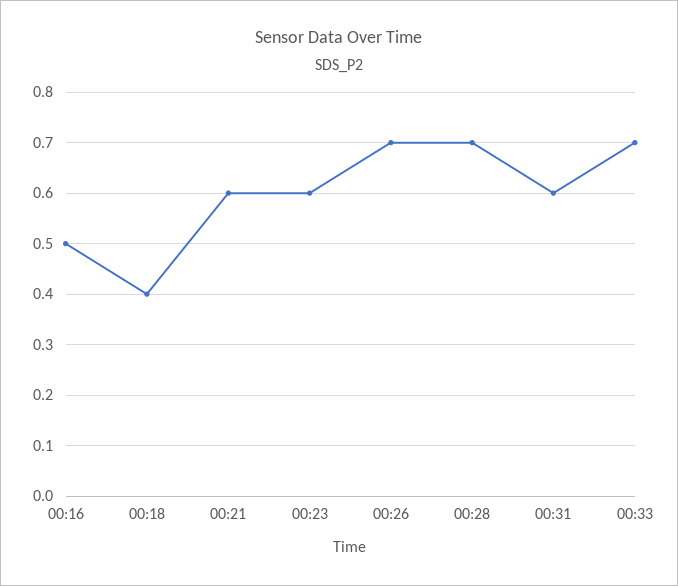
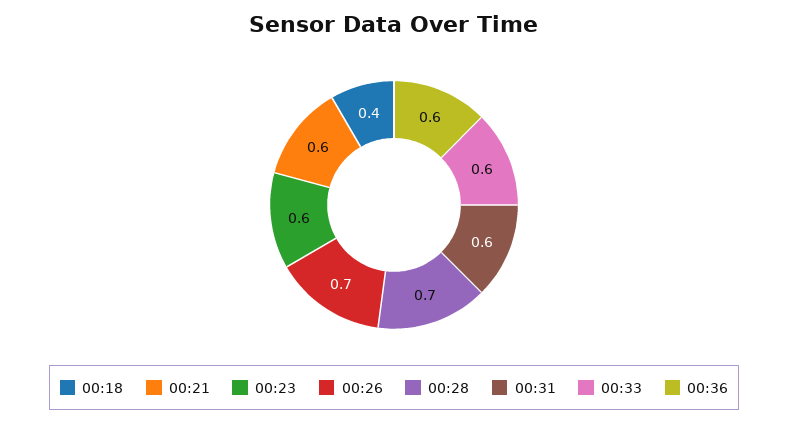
00:16: 0.5 -> none
00:33: 0.7 -> 0.6
00:36: none -> 0.6

